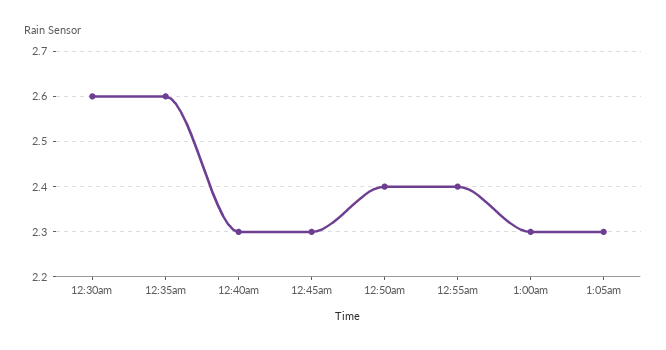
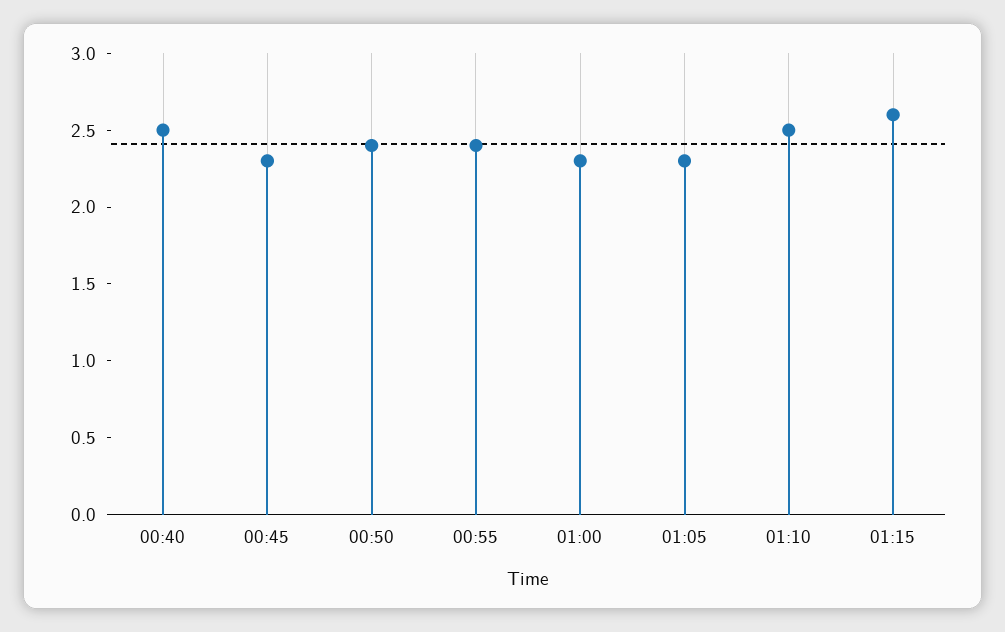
12:30am: 2.6 -> none
12:35am: 2.6 -> none
12:40am: 2.3 -> 2.5
01:10: none -> 2.5
01:15: none -> 2.6

